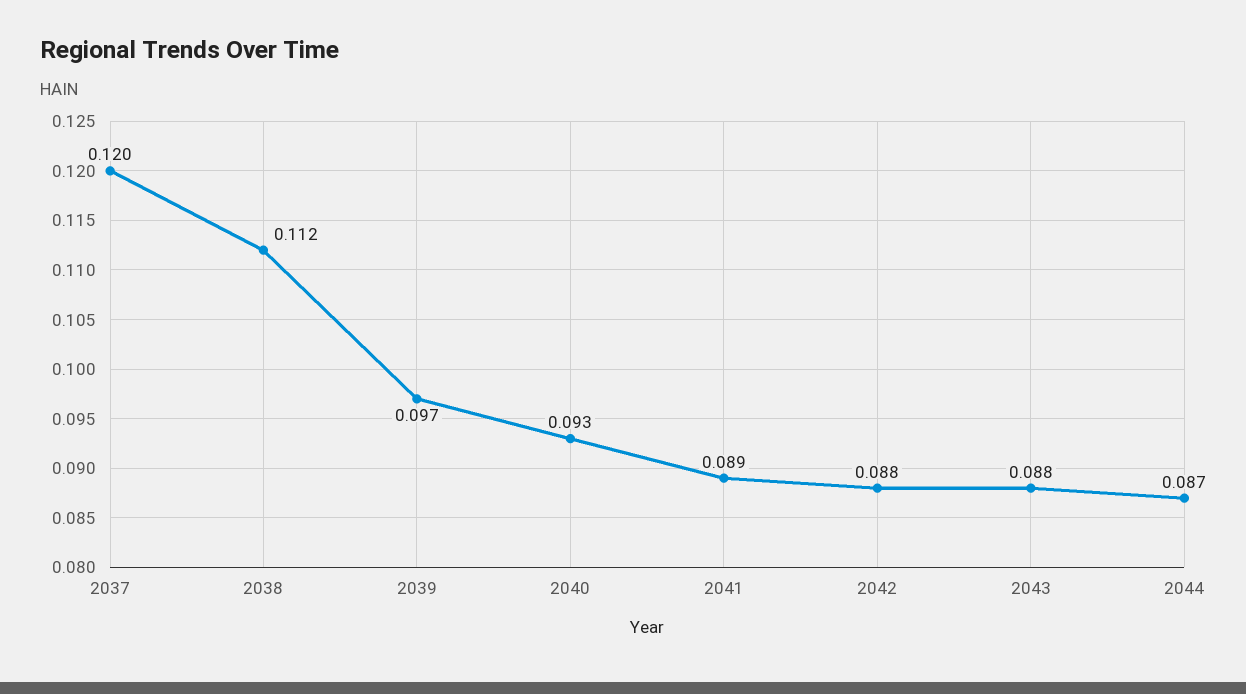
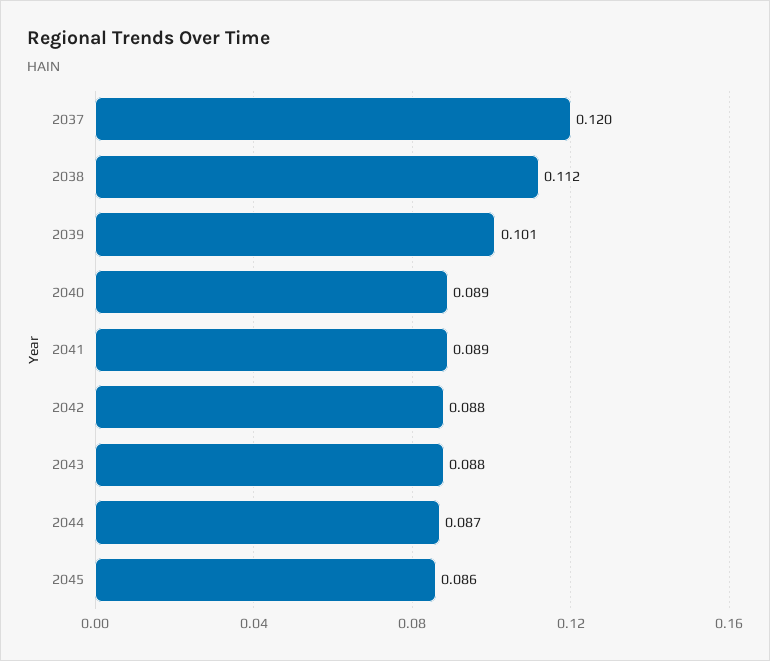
2039: 0.097 -> 0.101
2040: 0.093 -> 0.089
2045: none -> 0.086

